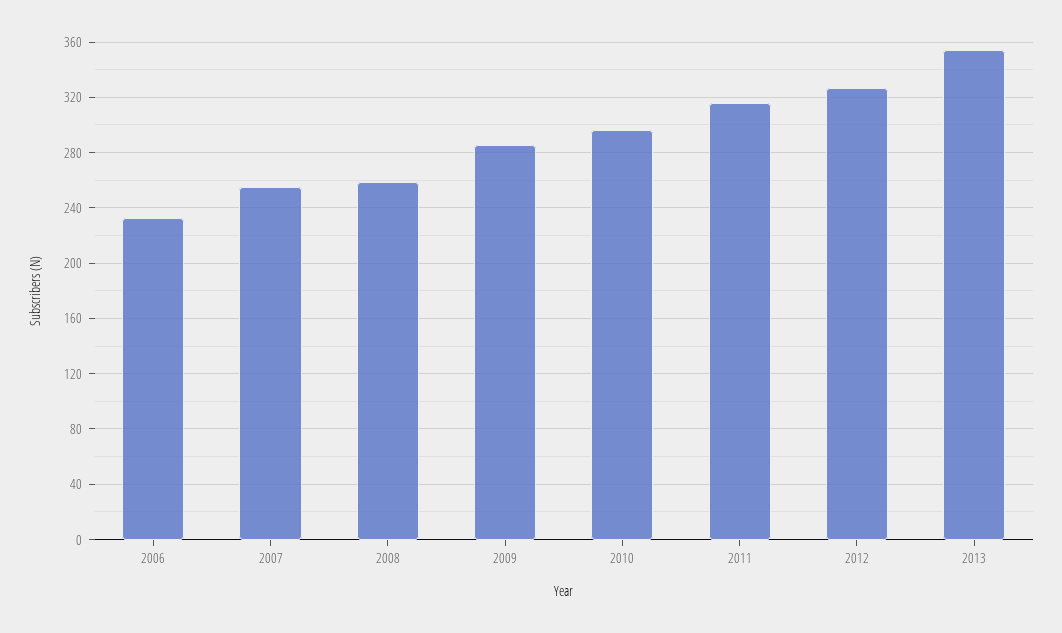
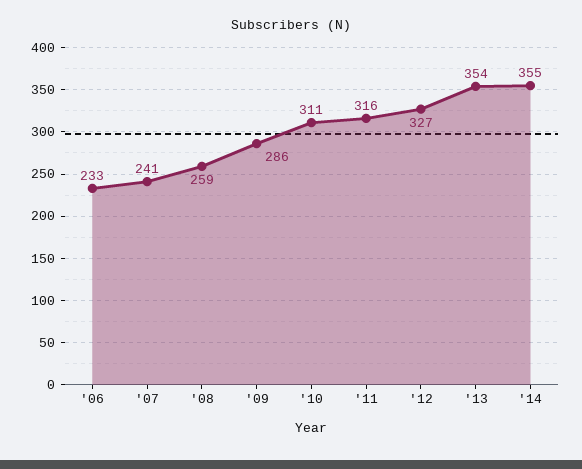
2007: 255 -> 241
2010: 295 -> 311
'14: none -> 355

